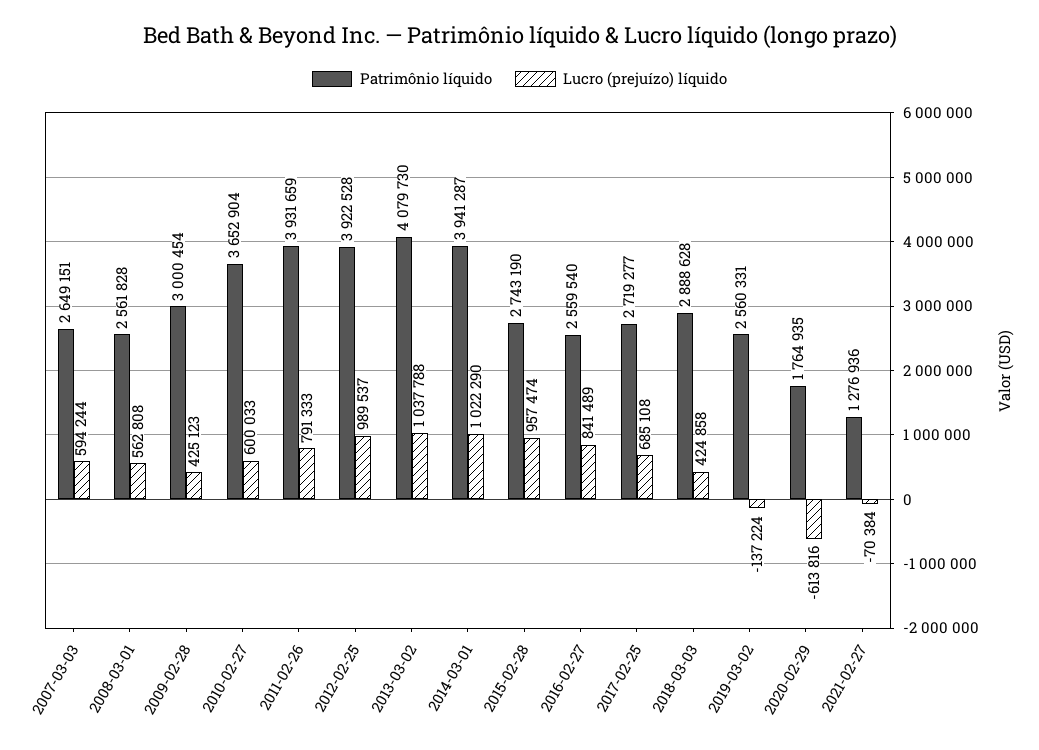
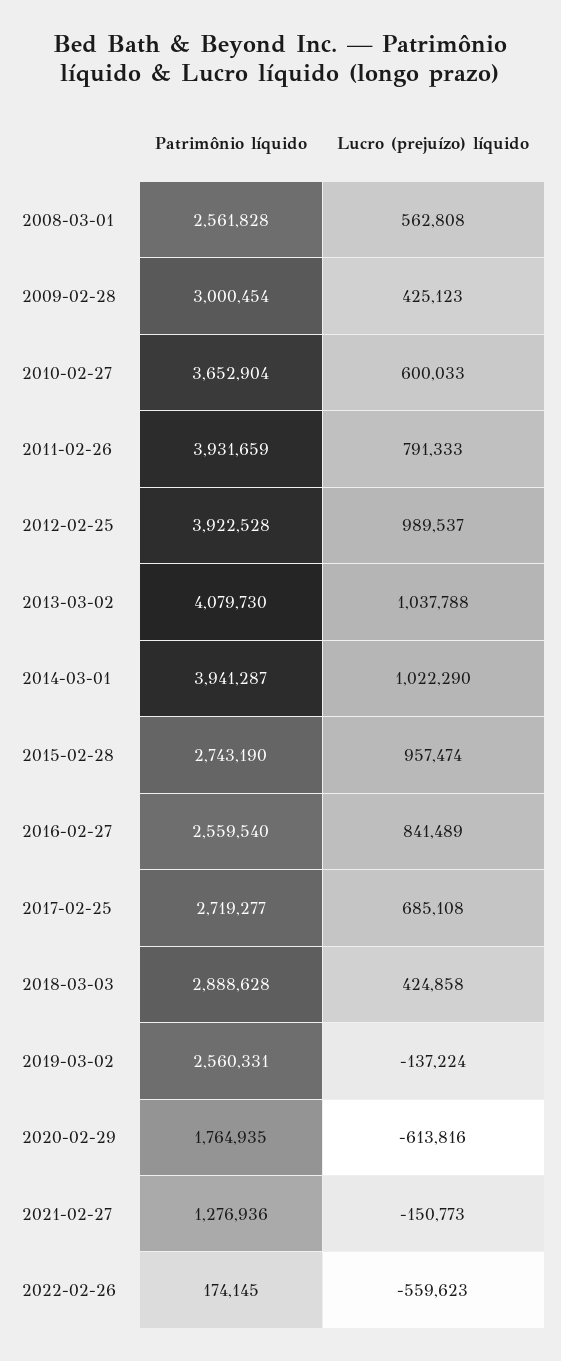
Patrimônio líquido, 2007-03-03: 2649151 -> none
Lucro (prejuízo) líquido, 2007-03-03: 594244 -> none
Lucro (prejuízo) líquido, 2021-02-27: -70384 -> -150773
Patrimônio líquido, 2022-02-26: none -> 174145
Lucro (prejuízo) líquido, 2022-02-26: none -> -559623

